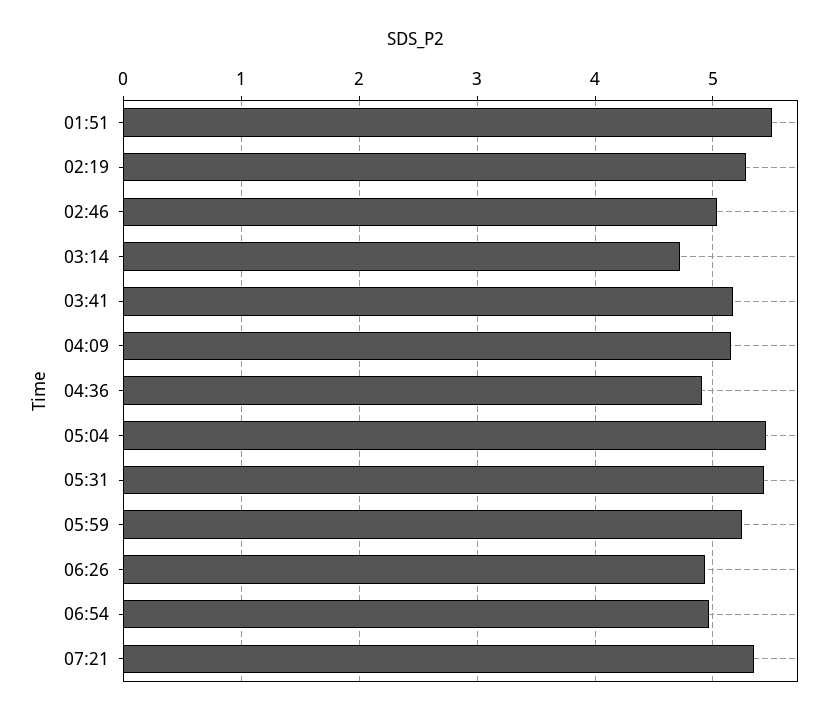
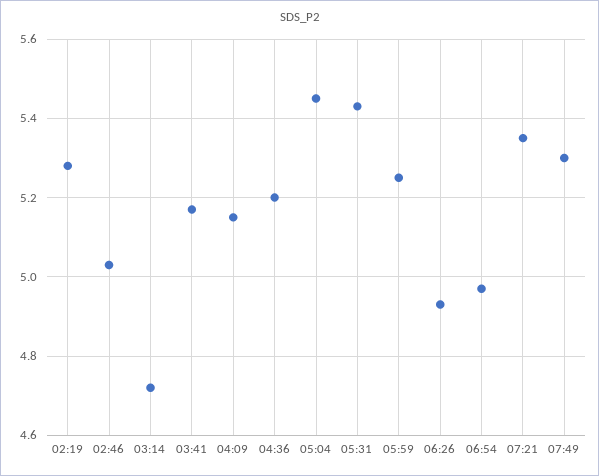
01:51: 5.5 -> none
04:36: 4.9 -> 5.2
07:49: none -> 5.3

